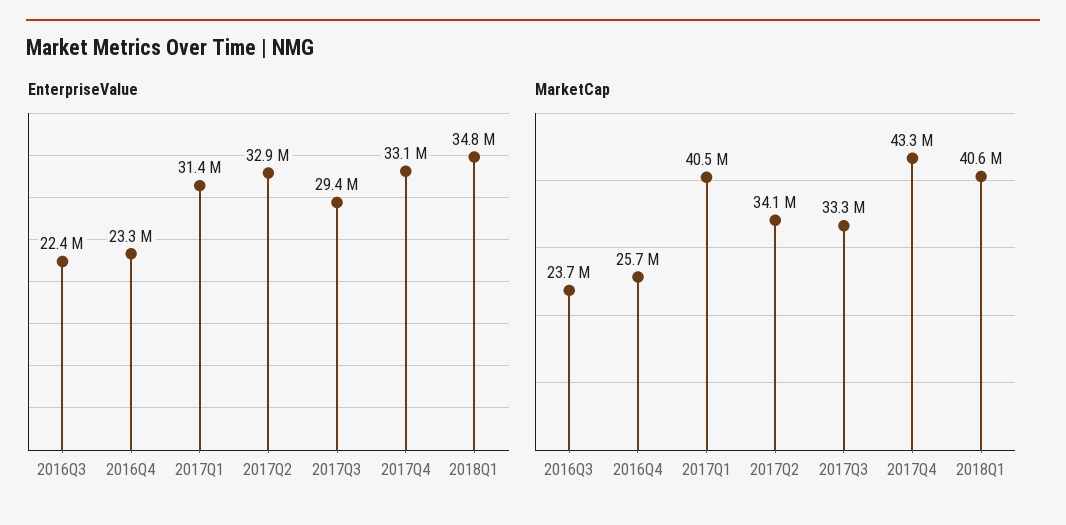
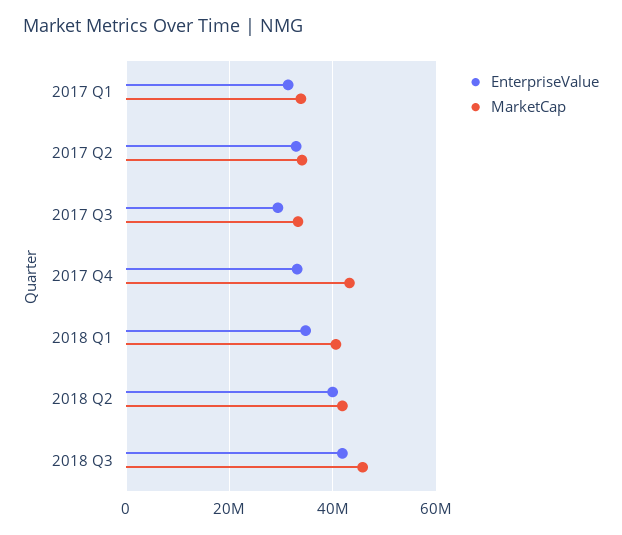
EnterpriseValue, 2016Q3: 22400000 -> none
EnterpriseValue, 2016Q4: 23300000 -> none
MarketCap, 2016Q3: 23700000 -> none
MarketCap, 2016Q4: 25700000 -> none
MarketCap, 2017Q1: 40500000 -> 34000000
EnterpriseValue, 2018 Q2: none -> 40000000
MarketCap, 2018 Q2: none -> 42000000
EnterpriseValue, 2018 Q3: none -> 42000000
MarketCap, 2018 Q3: none -> 46000000

